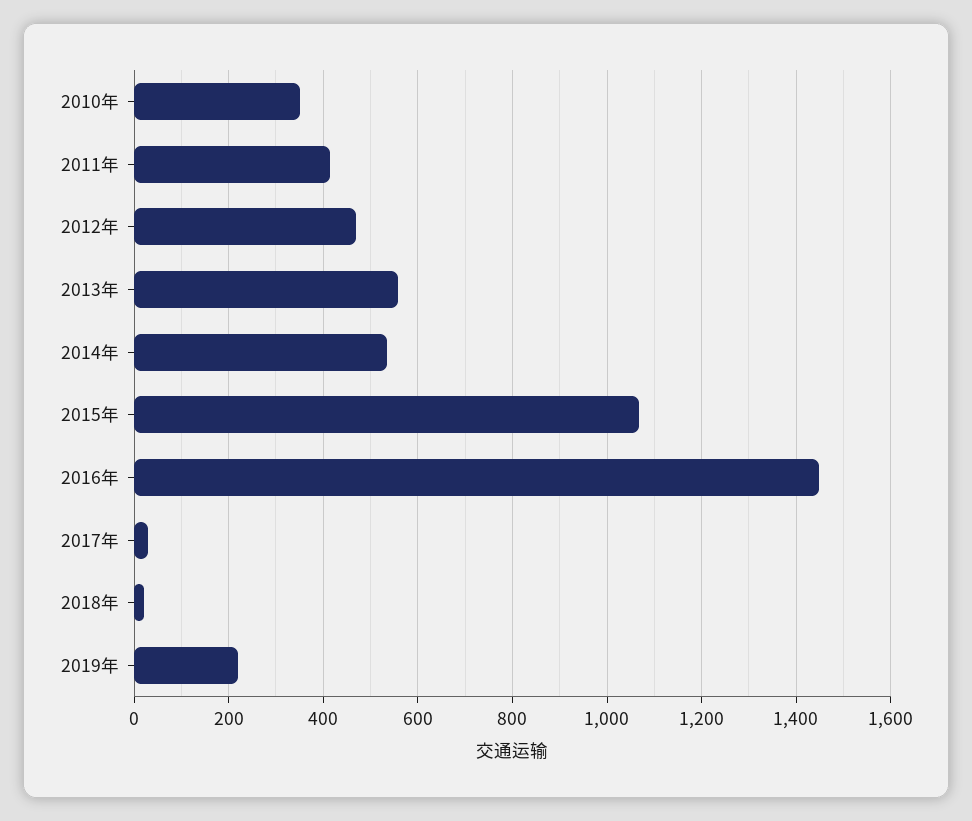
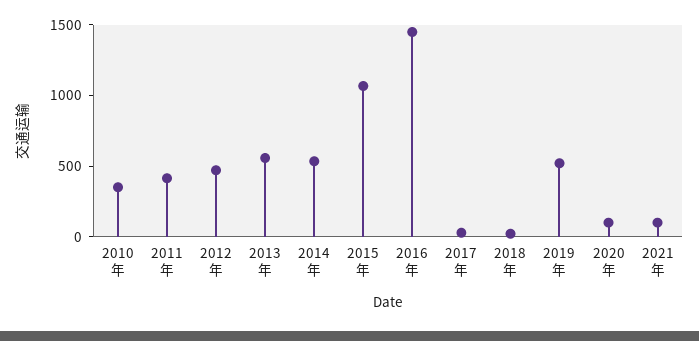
2019年: 220 -> 500
2020年: none -> 100
2021年: none -> 100

